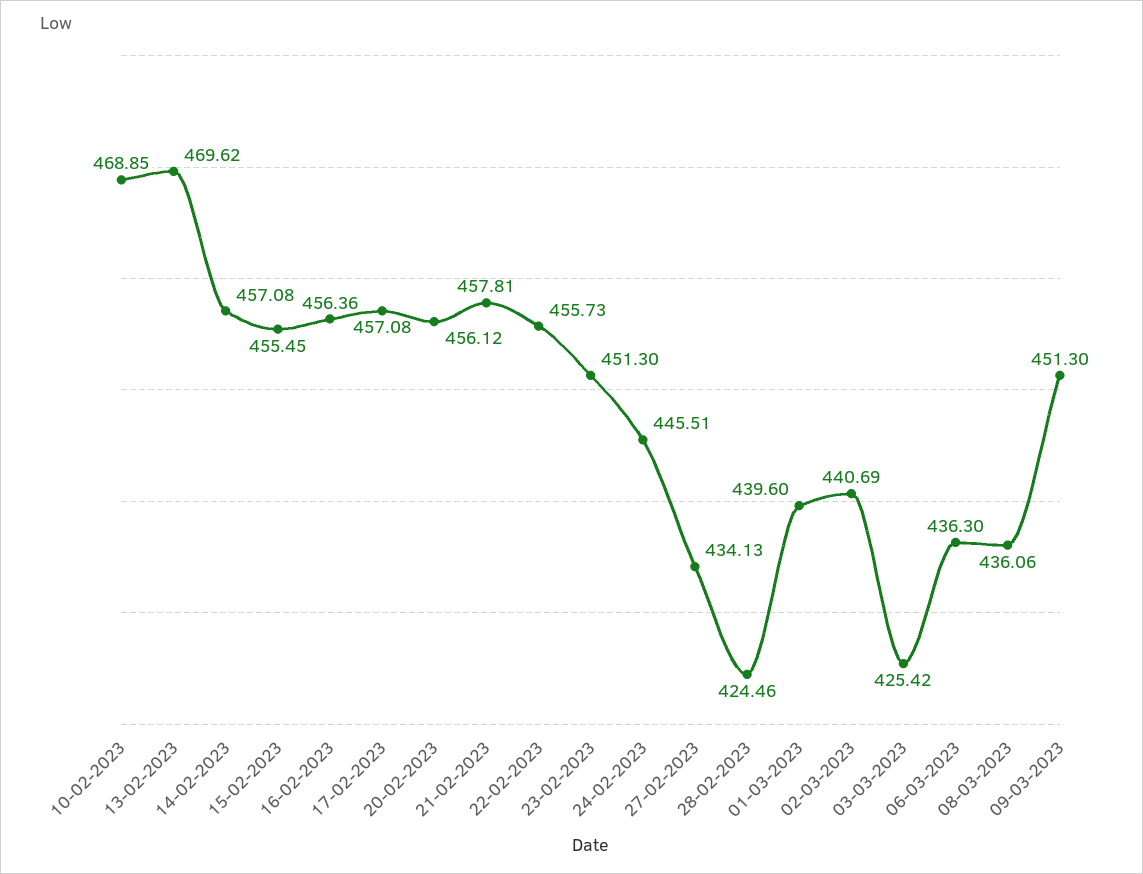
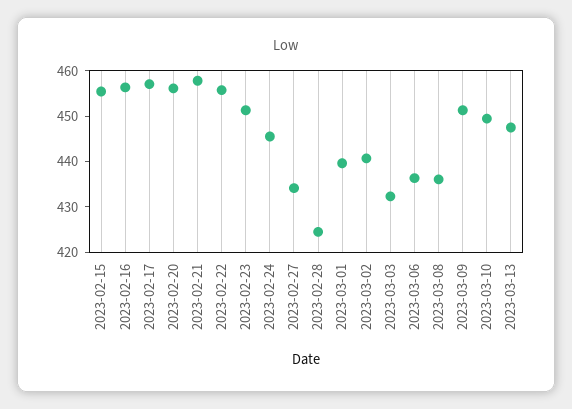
10-02-2023: 468.85 -> none
13-02-2023: 469.62 -> none
14-02-2023: 457.08 -> none
03-03-2023: 425.42 -> 432
2023-03-10: none -> 450
2023-03-13: none -> 448

